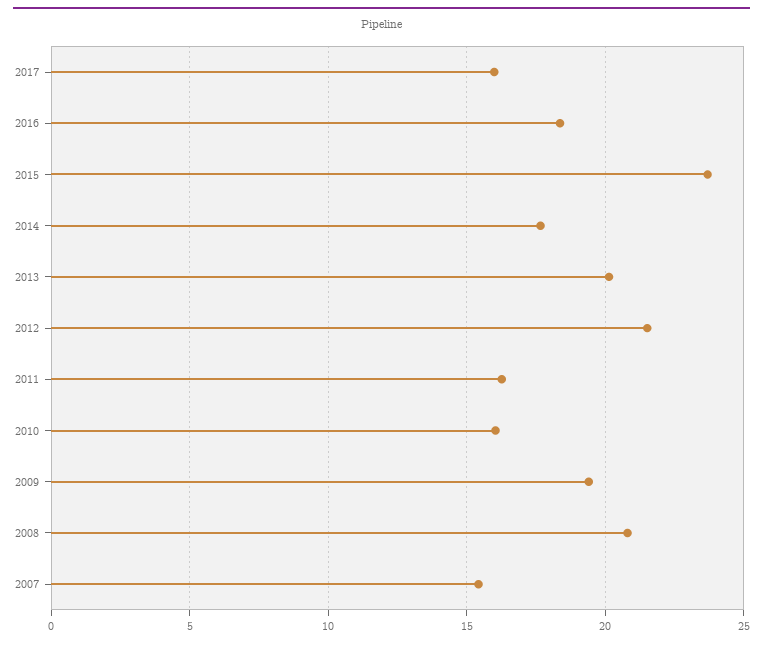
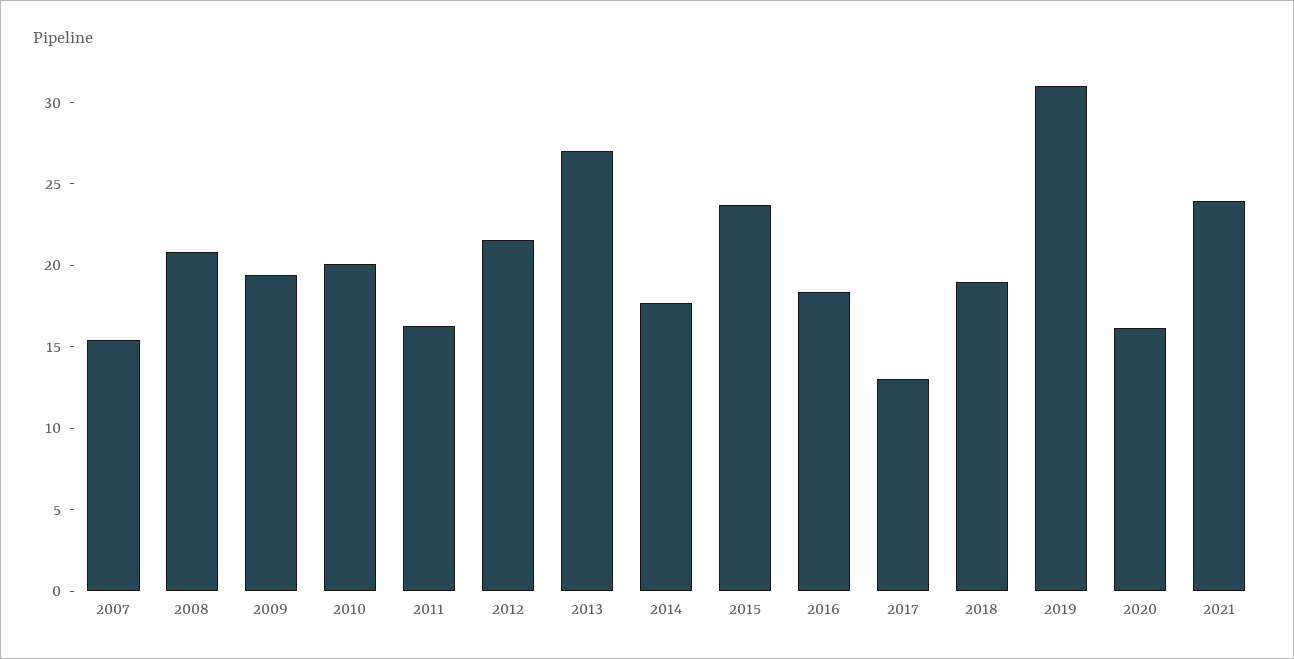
2017: 16 -> 13
2013: 20 -> 27
2010: 16 -> 20
2018: none -> 19
2019: none -> 31
2020: none -> 16
2021: none -> 24

